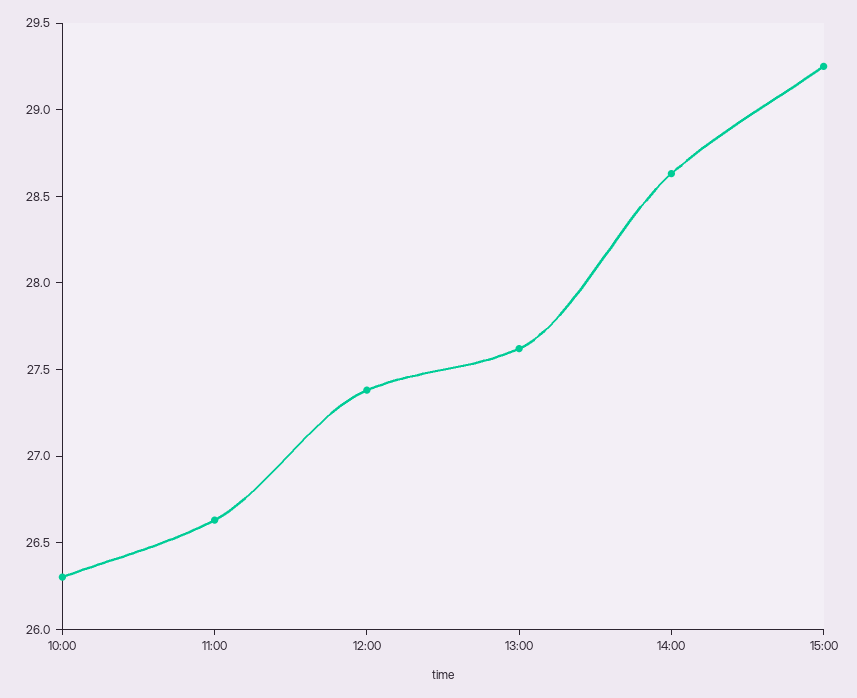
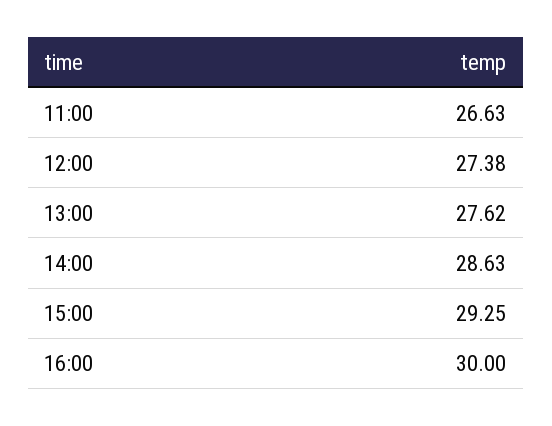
10:00: 26.3 -> none
16:00: none -> 30

